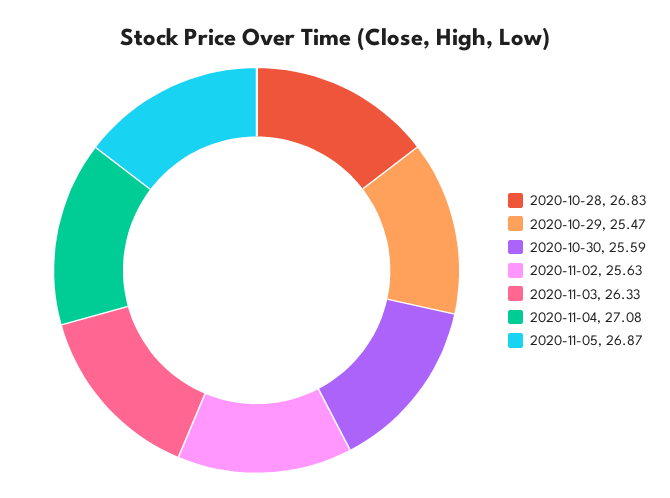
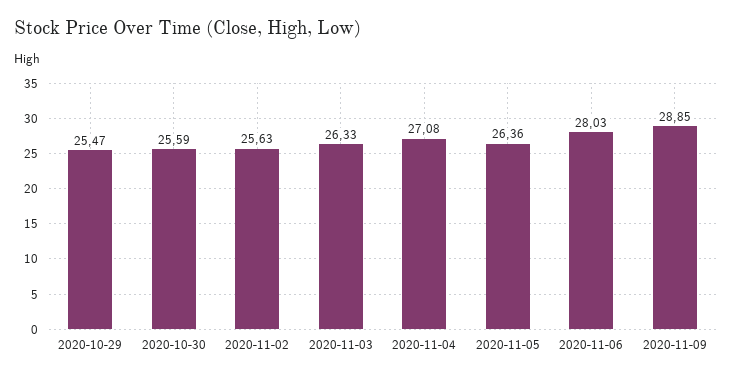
2020-10-28: 26.83 -> none
2020-11-05: 26.87 -> 26.36
2020-11-06: none -> 28.03
2020-11-09: none -> 28.85

